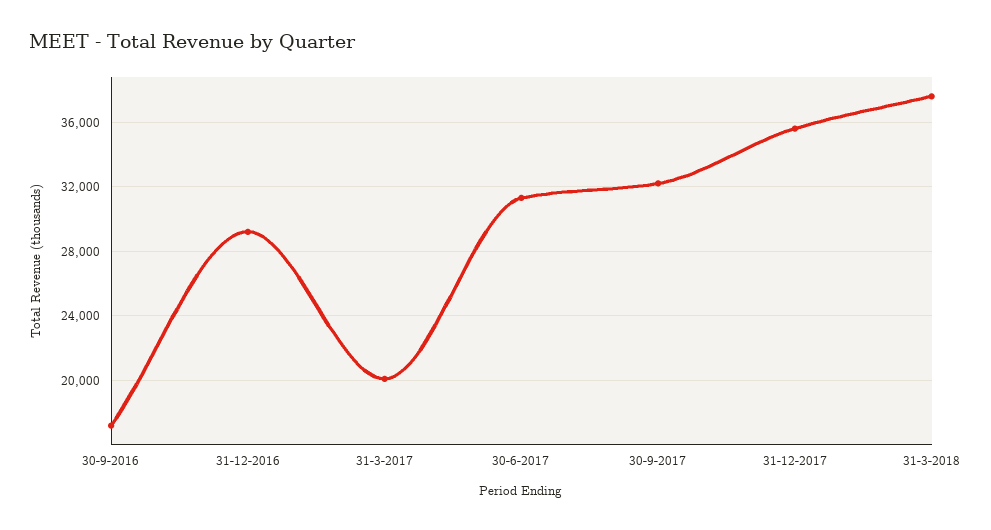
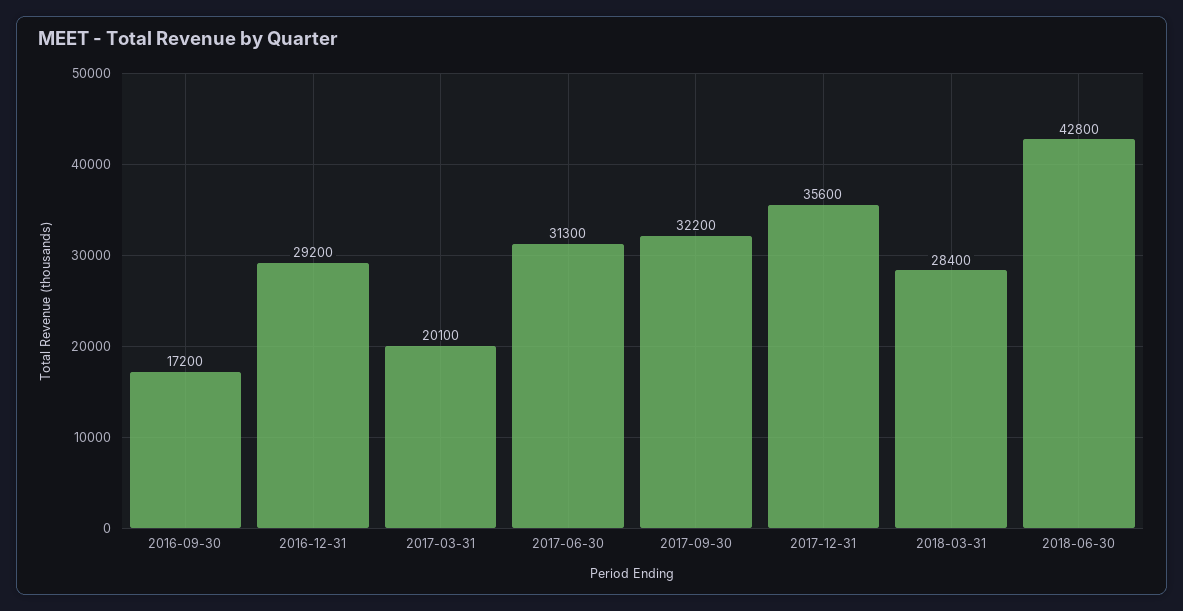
31-3-2018: 37500 -> 28400
2018-06-30: none -> 42800

